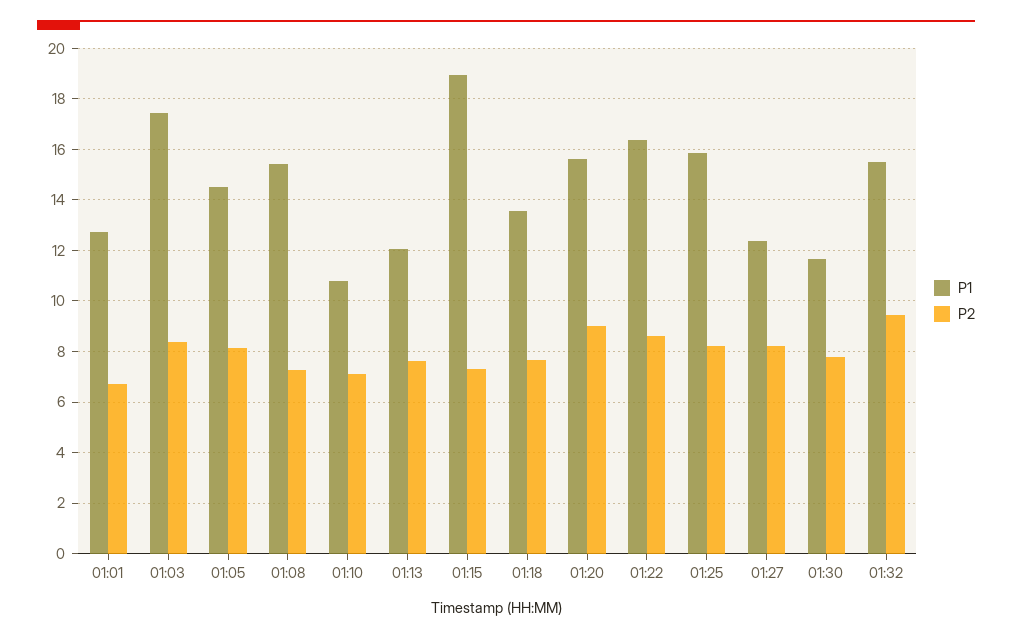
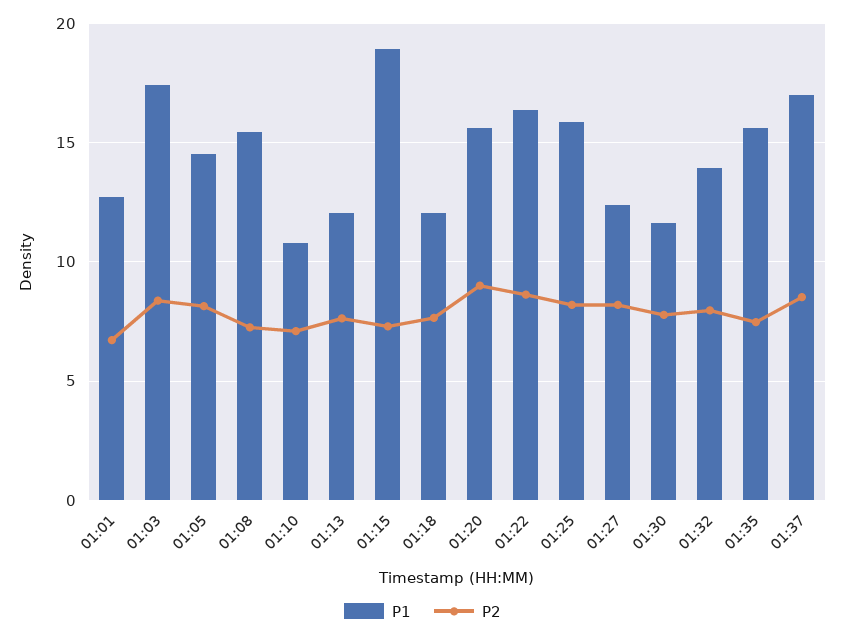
P1, 01:18: 13.5 -> 12
P1, 01:32: 15.5 -> 14
P2, 01:32: 9.5 -> 8
P1, 01:35: none -> 15.5
P2, 01:35: none -> 7.5
P1, 01:37: none -> 17
P2, 01:37: none -> 8.5

